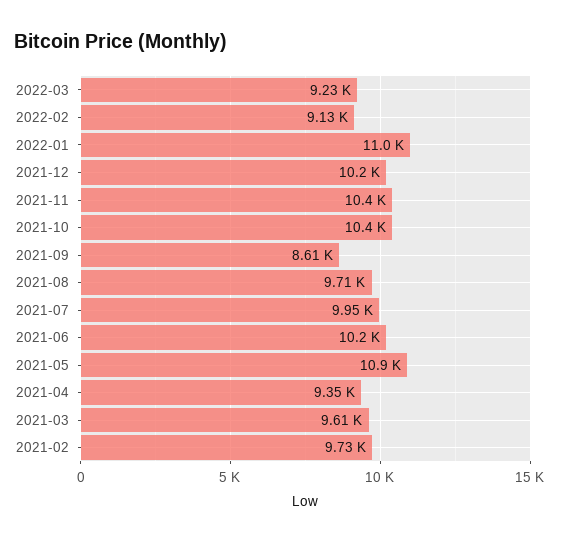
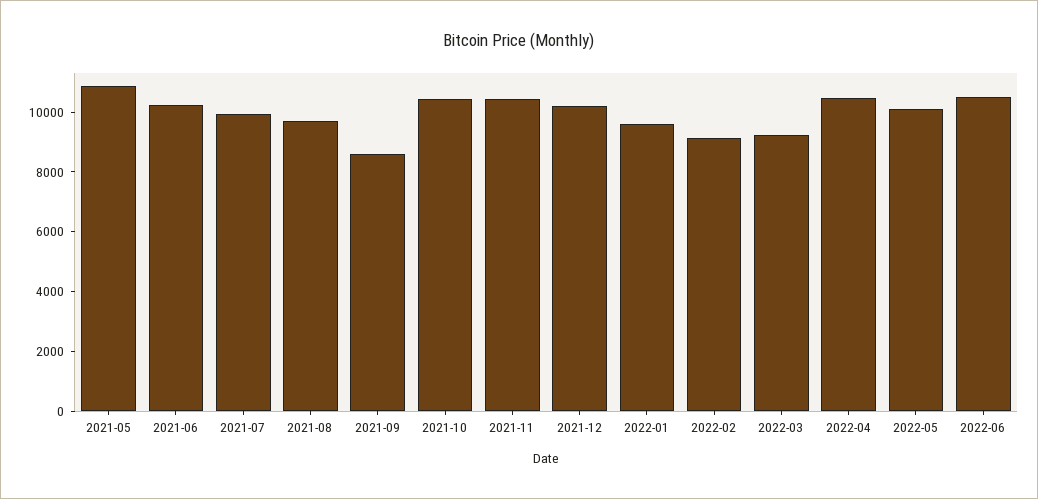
2022-01: 11000 -> 9500
2021-04: 9350 -> none
2021-03: 9610 -> none
2021-02: 9730 -> none
2022-04: none -> 10500
2022-05: none -> 10000
2022-06: none -> 10500

